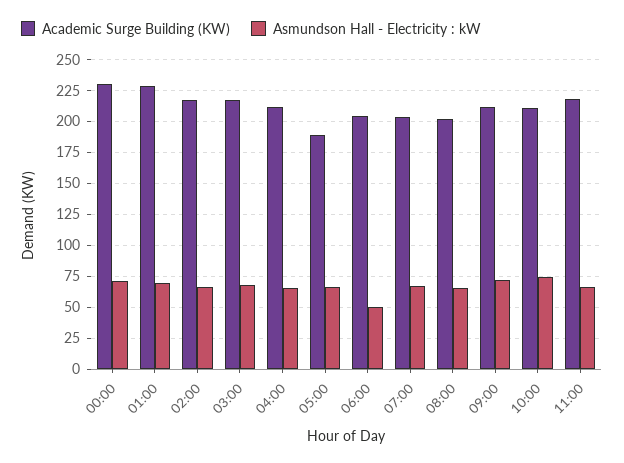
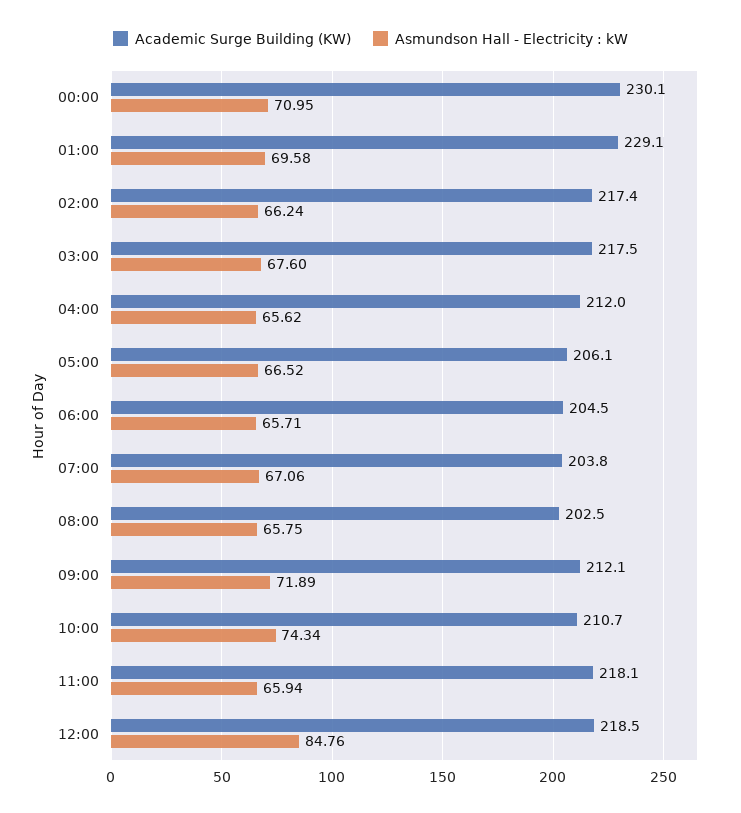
Academic Surge Building (KW), 05:00: 190 -> 206.1
Asmundson Hall - Electricity : kW, 06:00: 50 -> 65.71
Academic Surge Building (KW), 12:00: none -> 218.5
Asmundson Hall - Electricity : kW, 12:00: none -> 84.76

